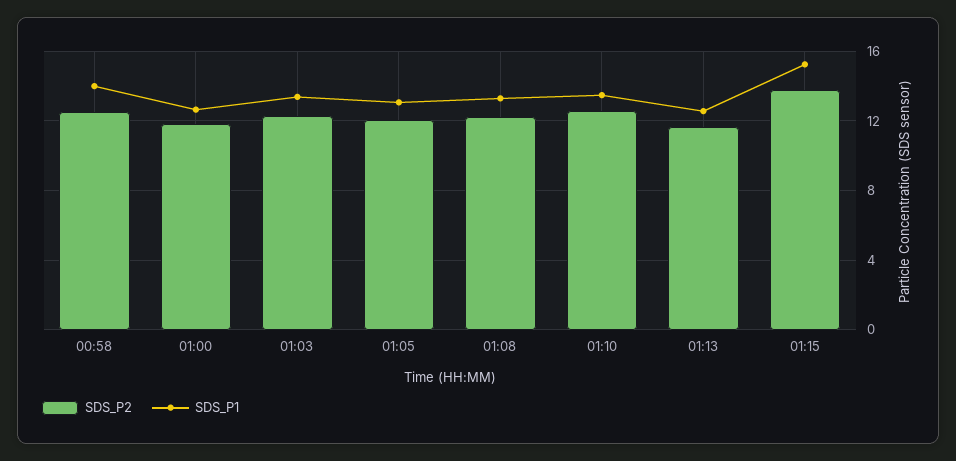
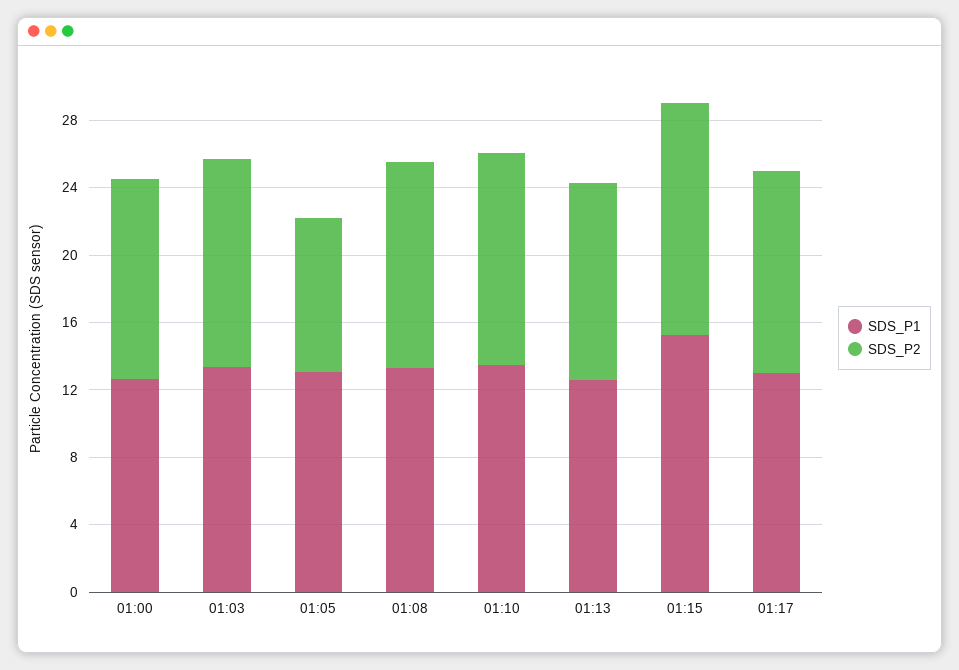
SDS_P2, 00:58: 12.5 -> none
SDS_P1, 00:58: 14 -> none
SDS_P2, 01:05: 12 -> 9
SDS_P1, 01:17: none -> 13
SDS_P2, 01:17: none -> 12

